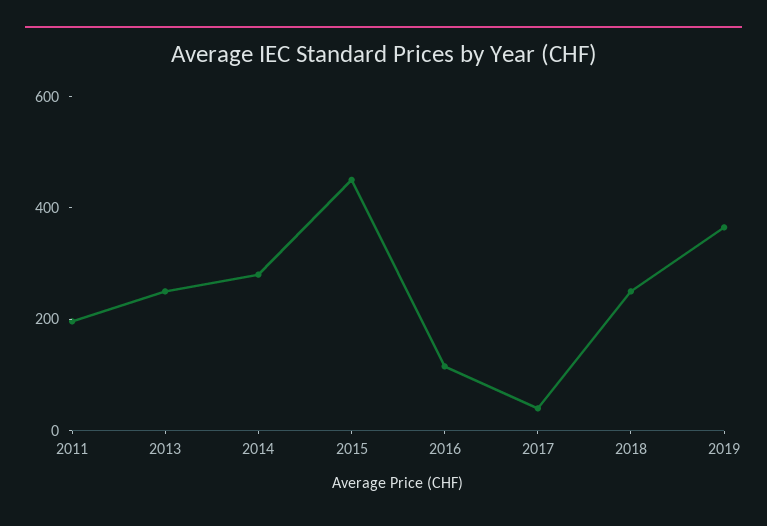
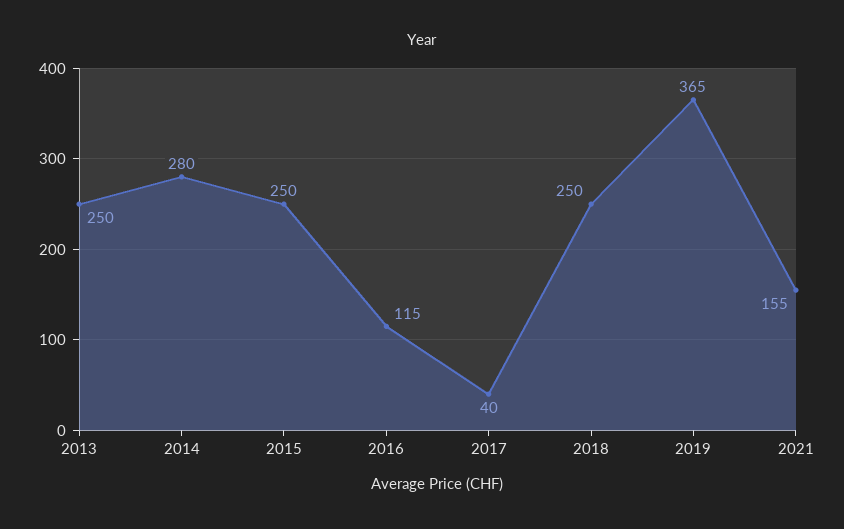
2011: 200 -> none
2015: 450 -> 250
2021: none -> 155

